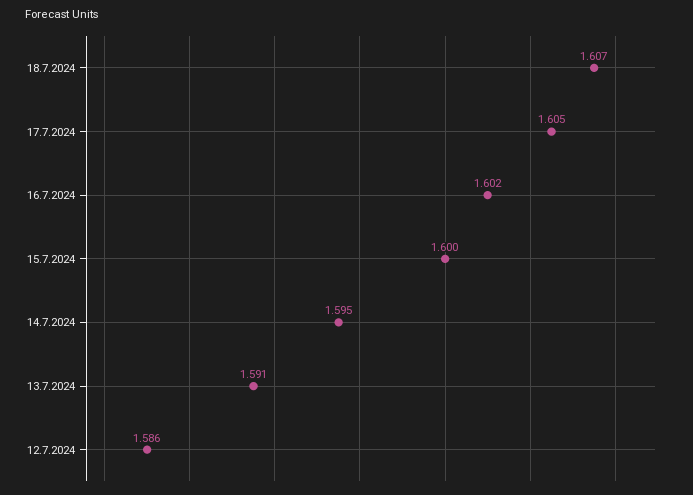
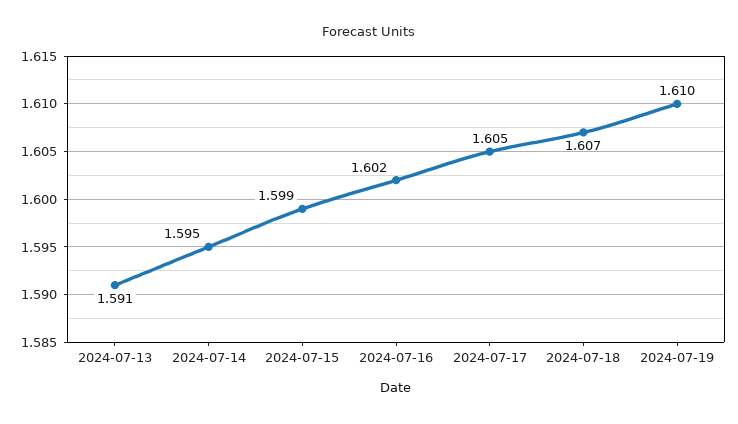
15.7.2024: 1.6 -> 1.599
12.7.2024: 1.586 -> none
2024-07-19: none -> 1.61

